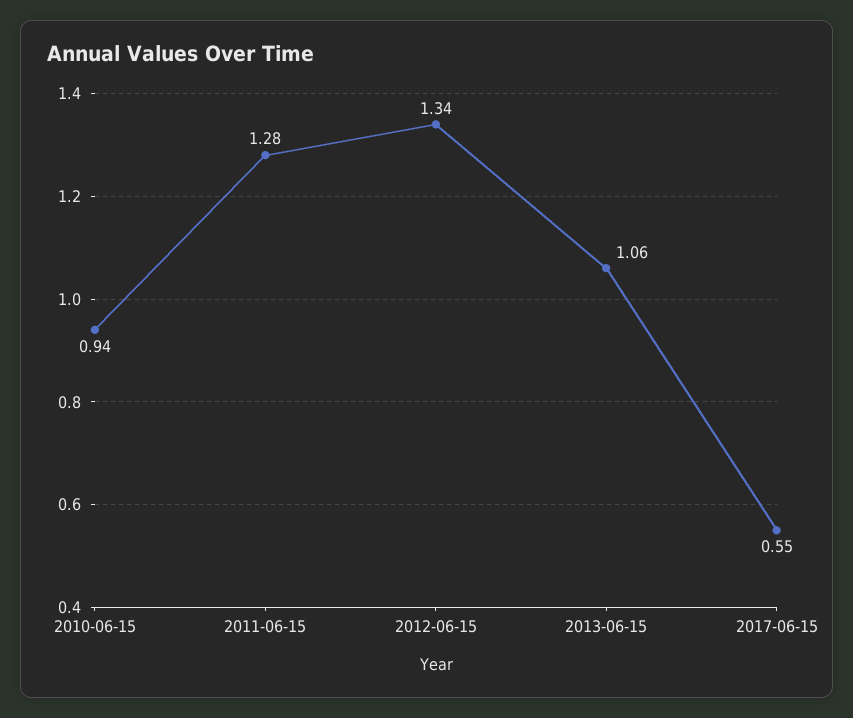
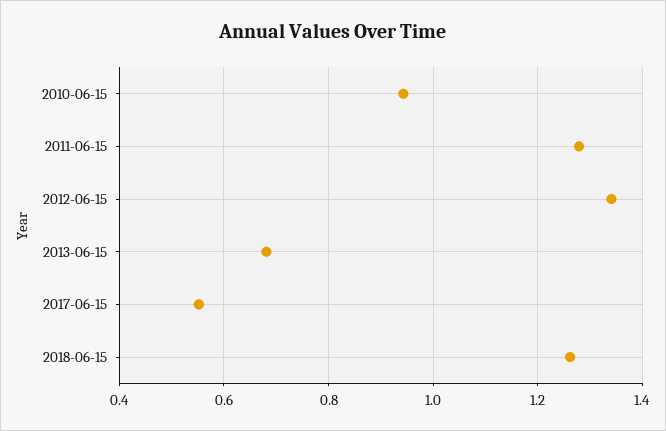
2013-06-15: 1.06 -> 0.68
2018-06-15: none -> 1.26

